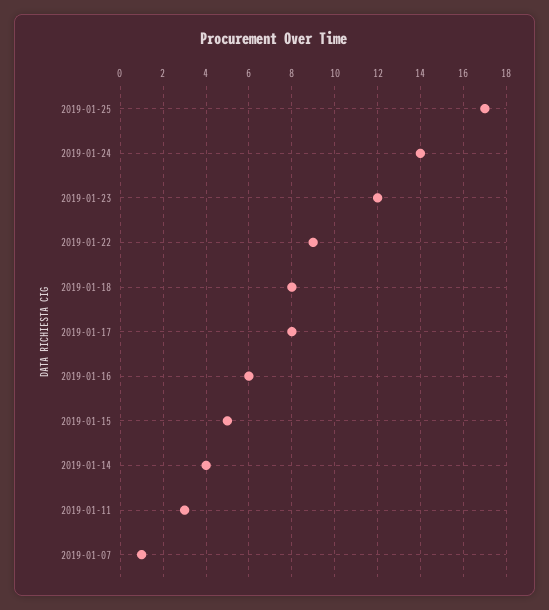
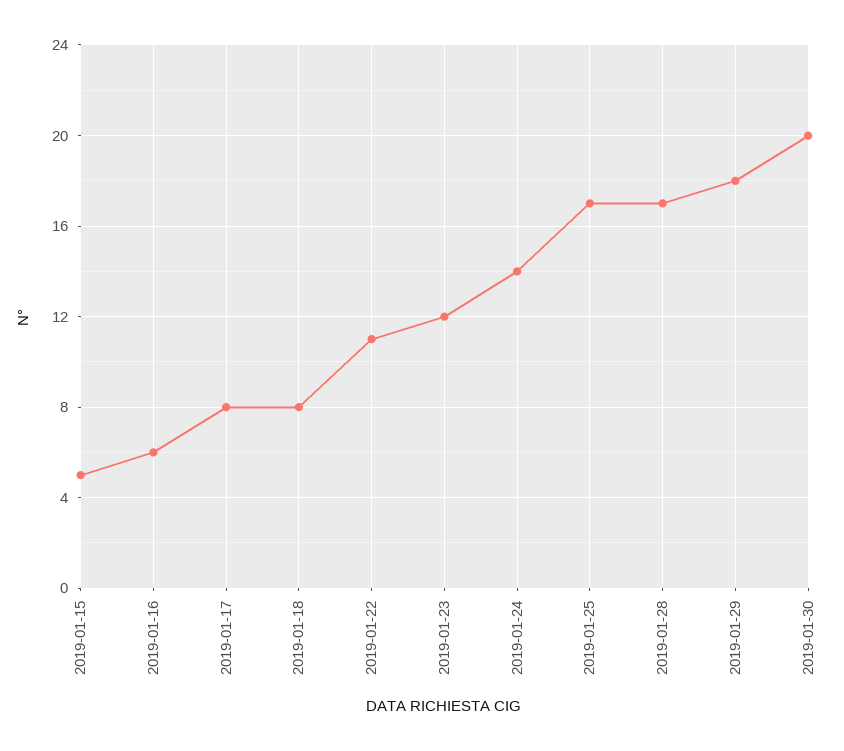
2019-01-22: 9 -> 11
2019-01-14: 4 -> none
2019-01-11: 3 -> none
2019-01-07: 1 -> none
2019-01-28: none -> 17
2019-01-29: none -> 18
2019-01-30: none -> 20

